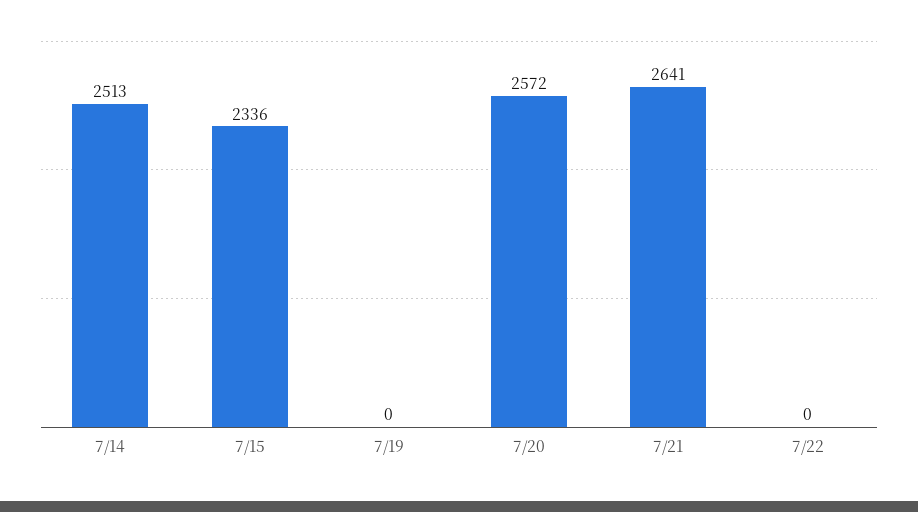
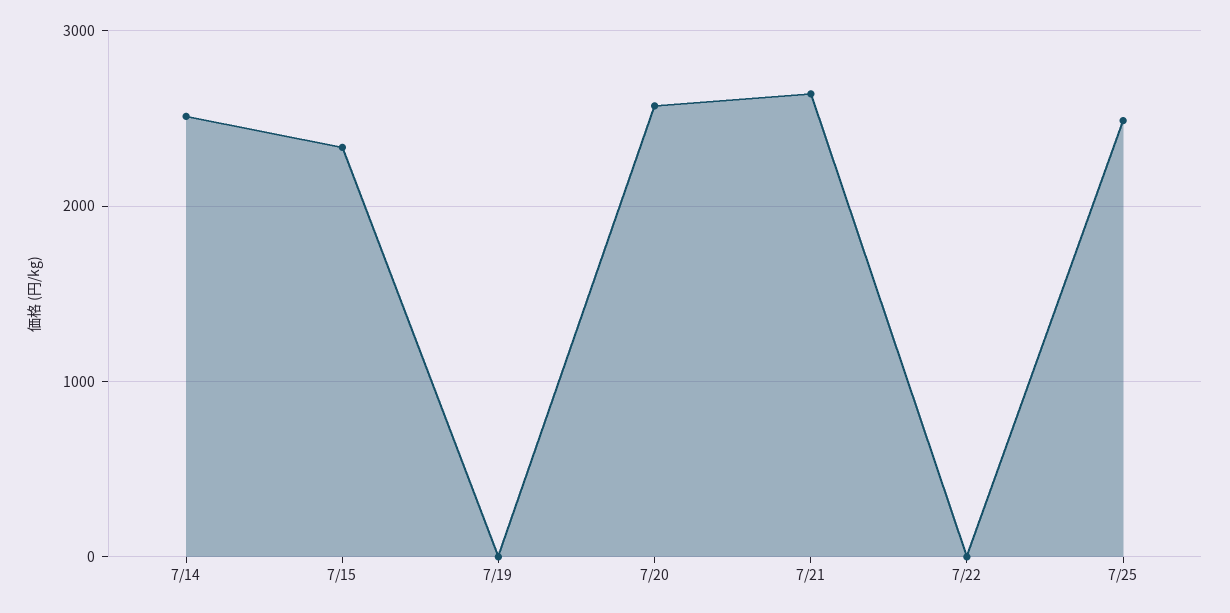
7/25: none -> 2500

